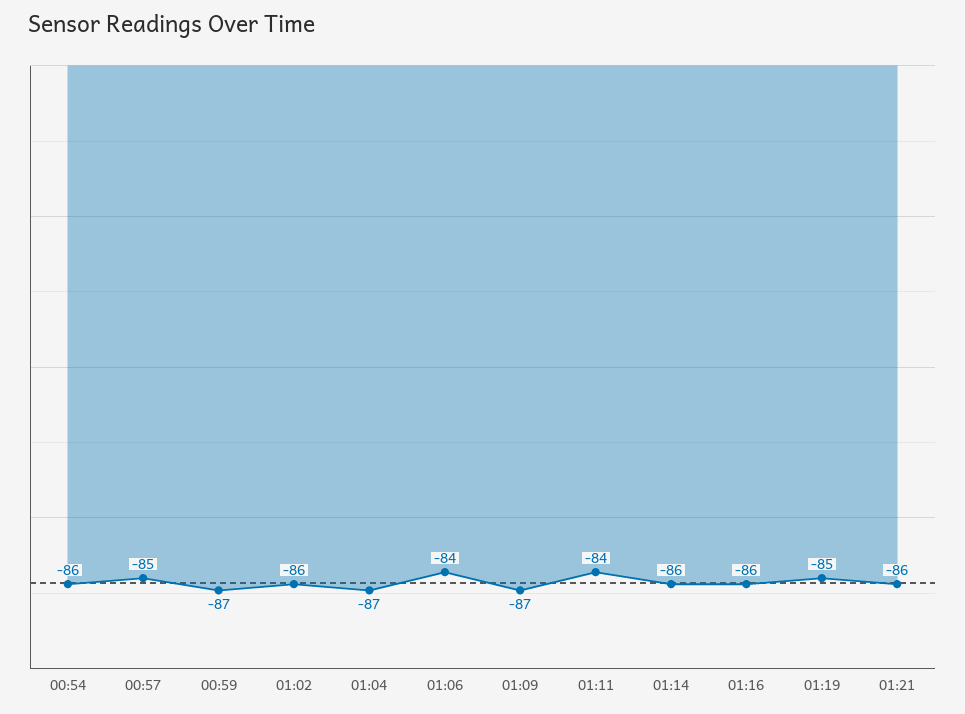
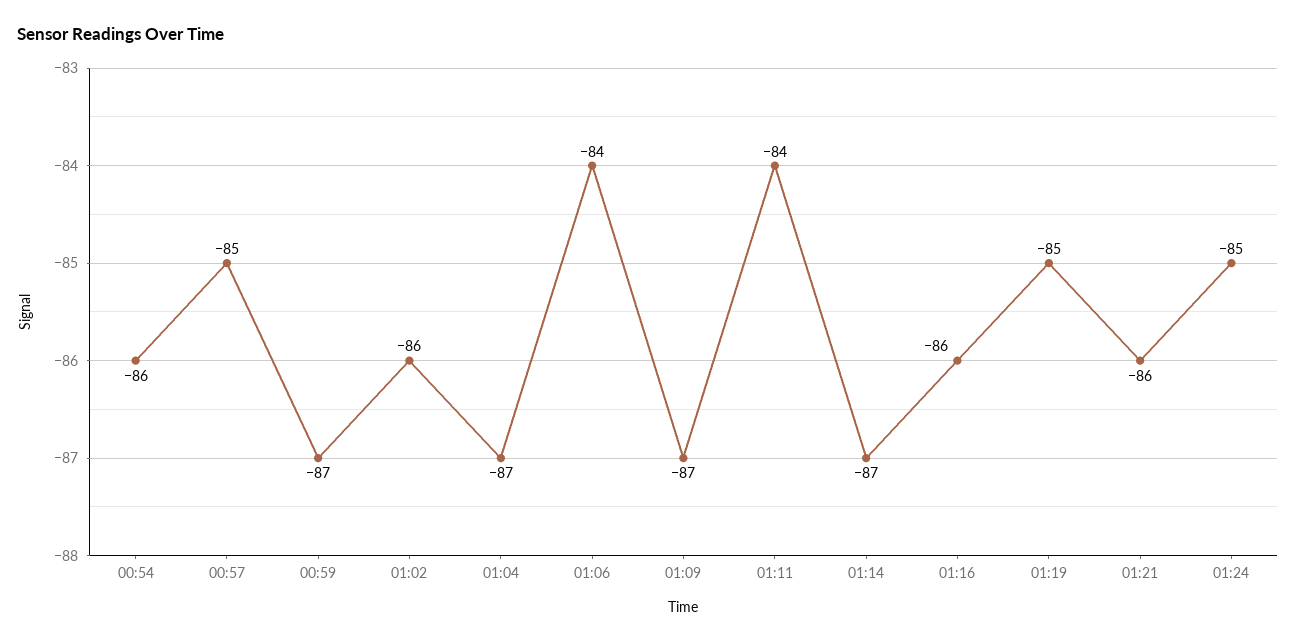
01:14: -86 -> -87
01:24: none -> -85

